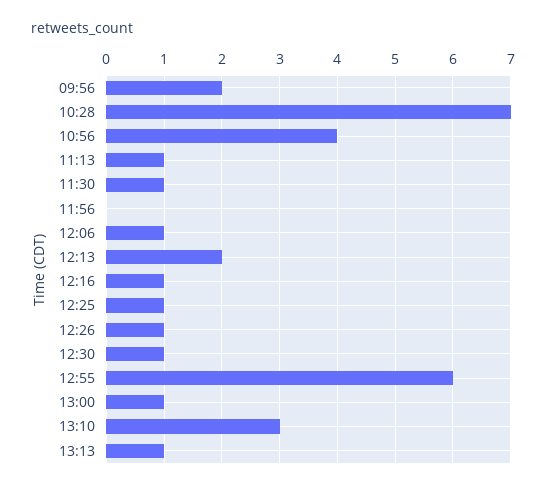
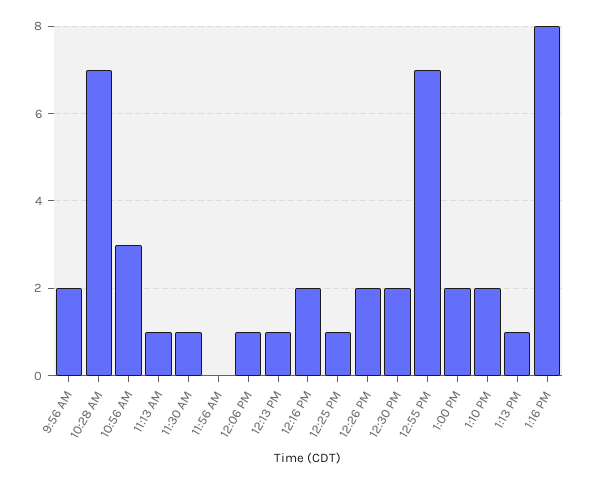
10:56: 4 -> 3
12:13: 2 -> 1
12:16: 1 -> 2
12:26: 1 -> 2
12:30: 1 -> 2
12:55: 6 -> 7
13:00: 1 -> 2
13:10: 3 -> 2
1:16 PM: none -> 8

